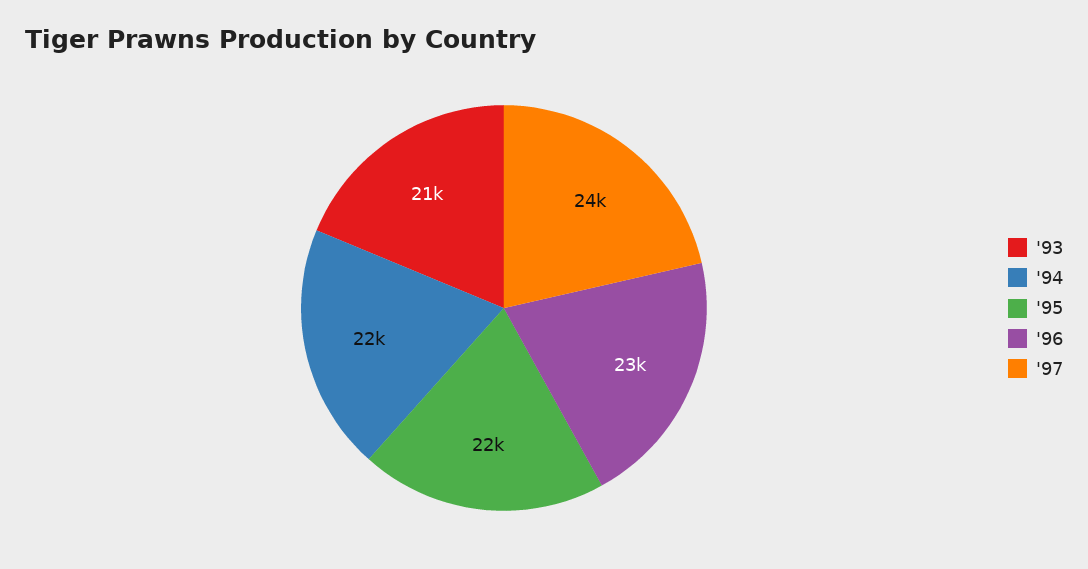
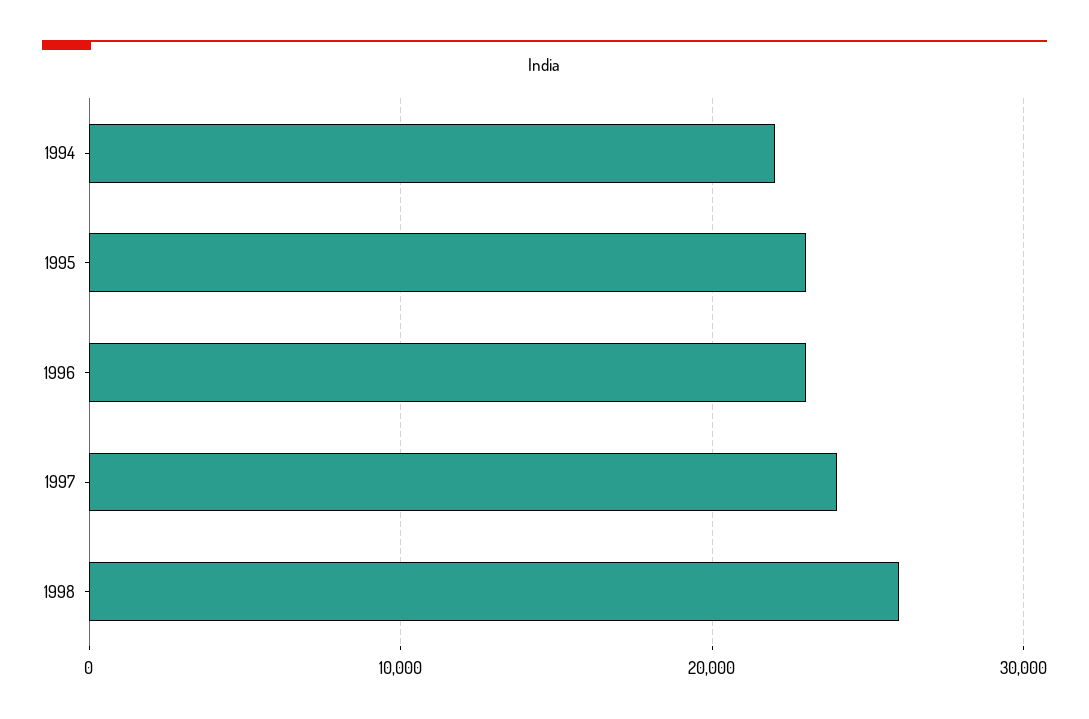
'93: 21000 -> none
'95: 22000 -> 23000
1998: none -> 26000

